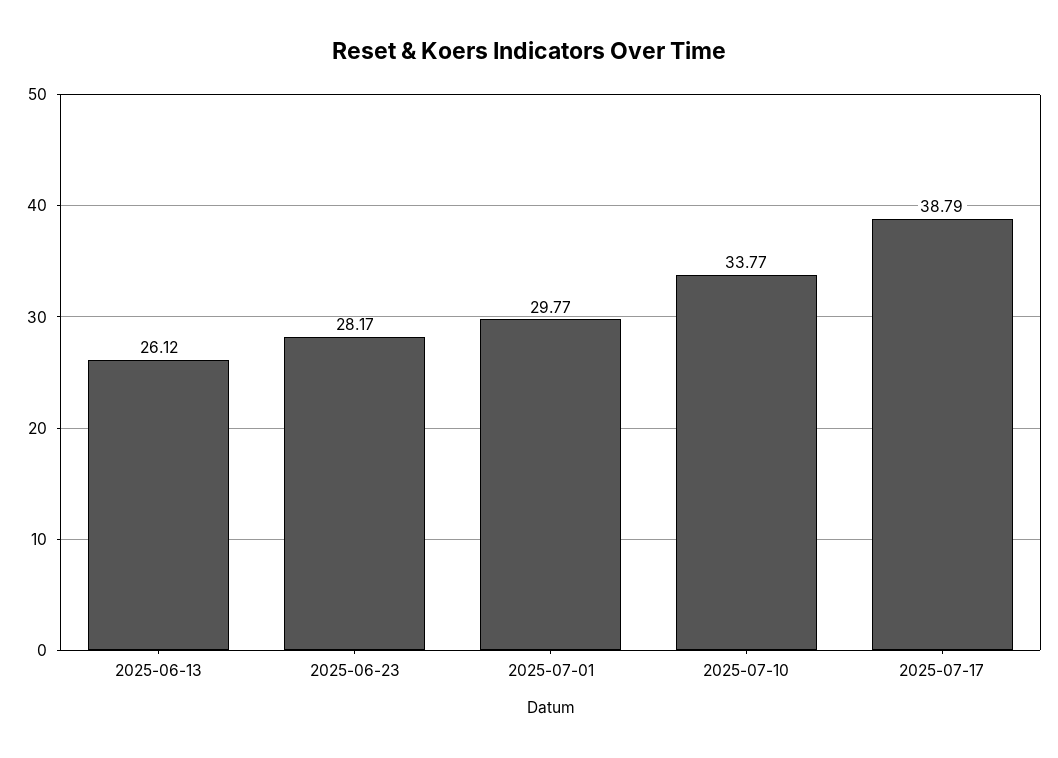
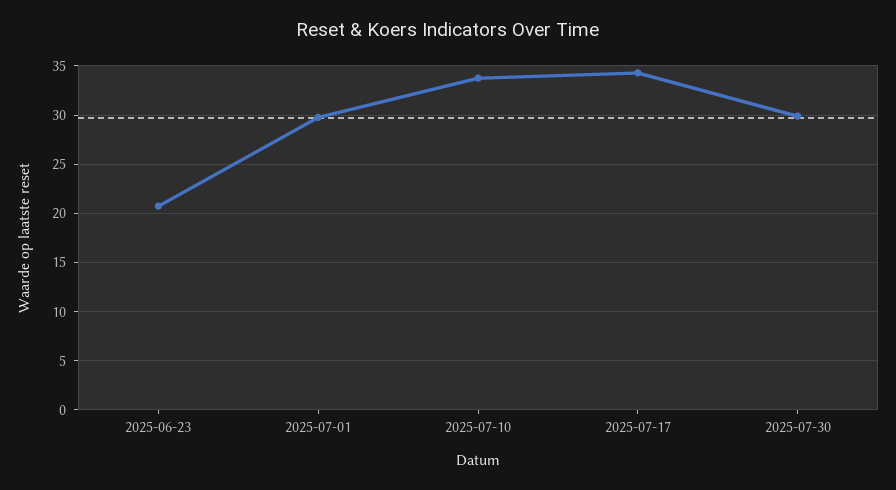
2025-06-13: 26.12 -> none
2025-06-23: 28.17 -> 21
2025-07-17: 38.79 -> 34
2025-07-30: none -> 30

